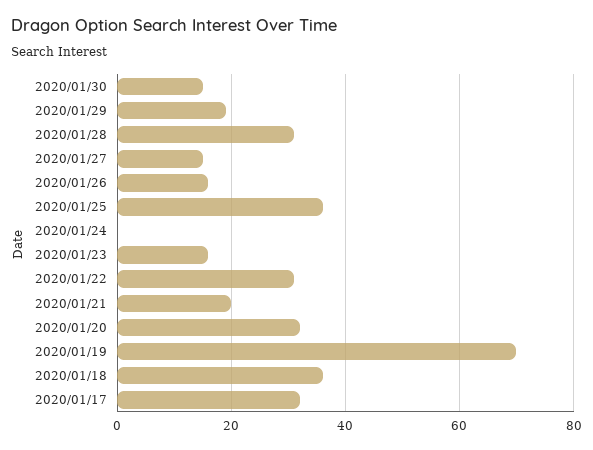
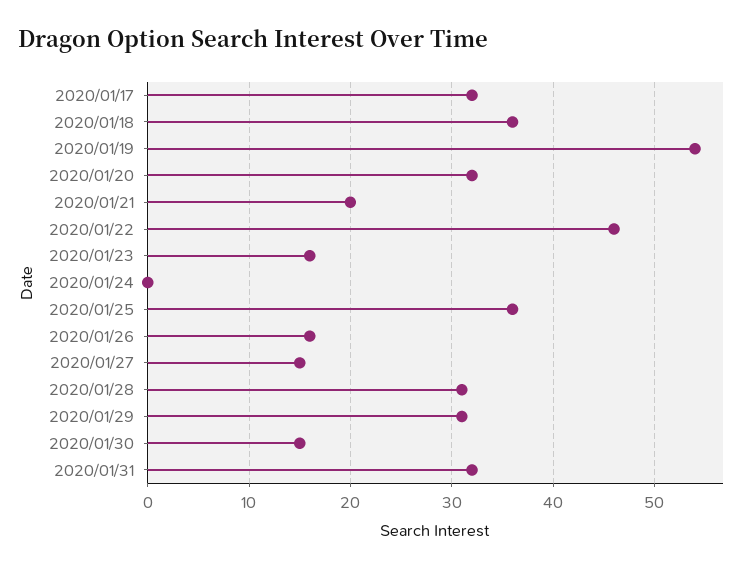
2020/01/29: 20 -> 31
2020/01/22: 30 -> 46
2020/01/19: 70 -> 54
2020/01/31: none -> 32

